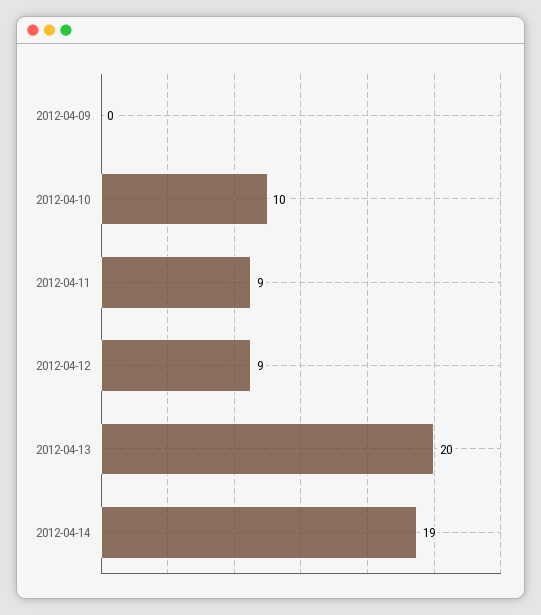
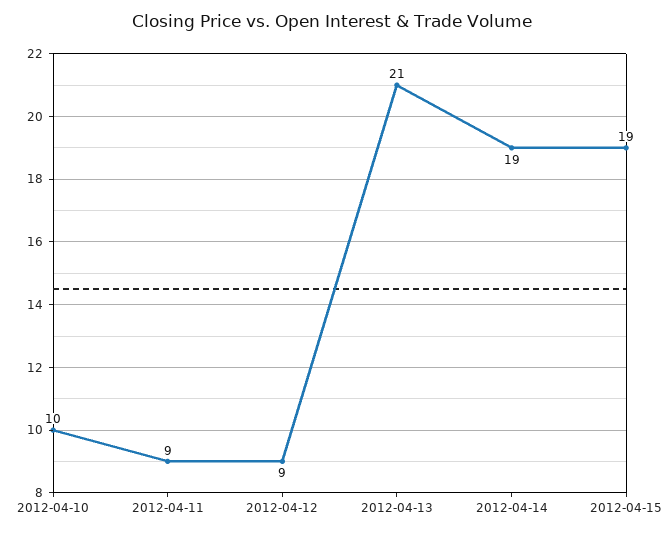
2012-04-09: 0 -> none
2012-04-13: 20 -> 21
2012-04-15: none -> 19

